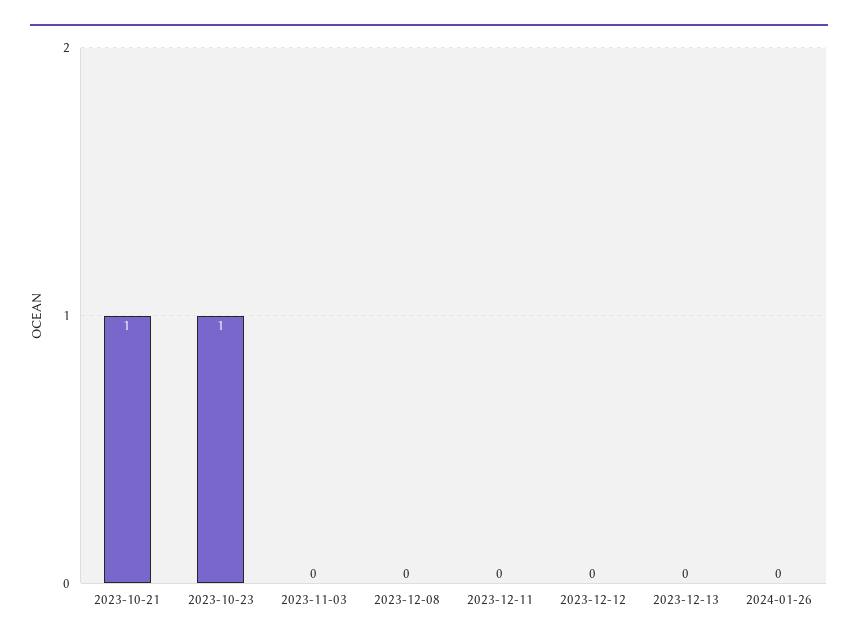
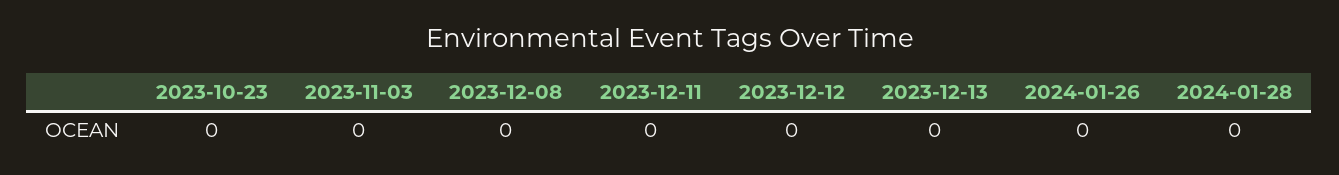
2023-10-21: 1 -> none
2023-10-23: 1 -> 0
2024-01-28: none -> 0

